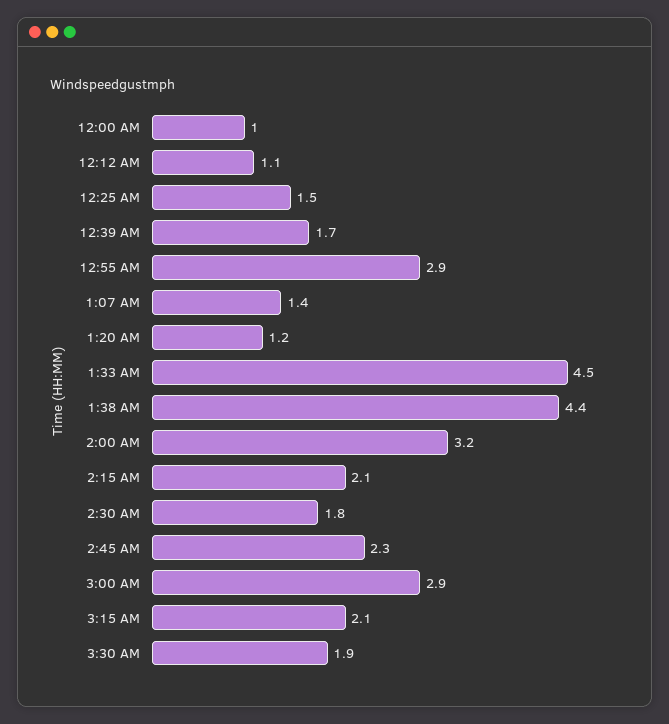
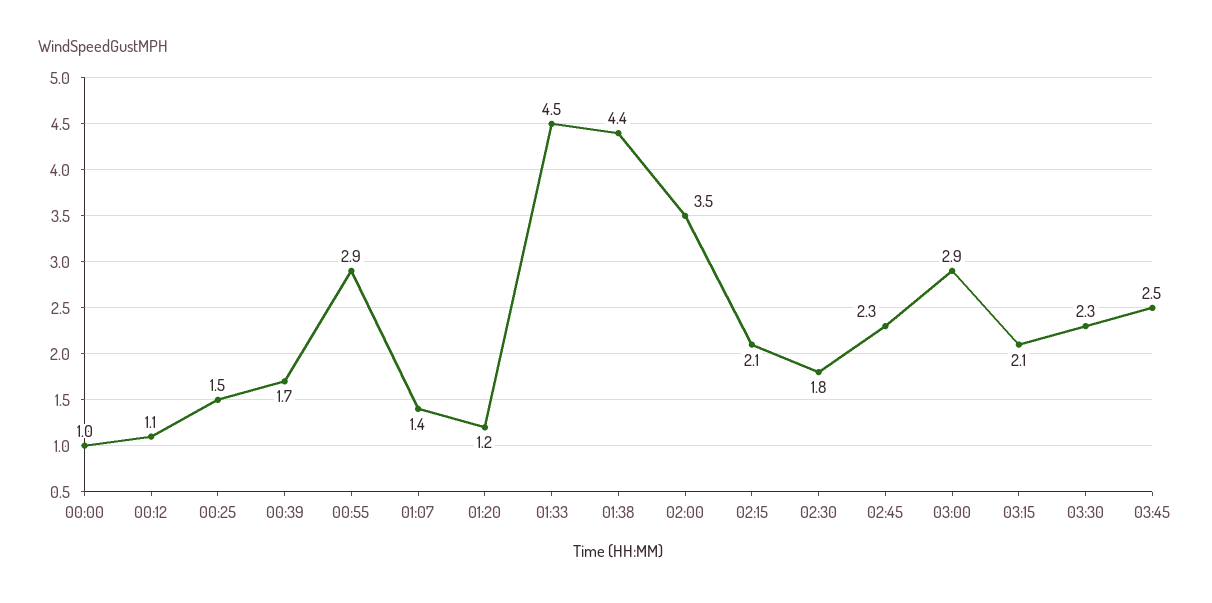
2:00 AM: 3.2 -> 3.5
3:30 AM: 1.9 -> 2.3
03:45: none -> 2.5

